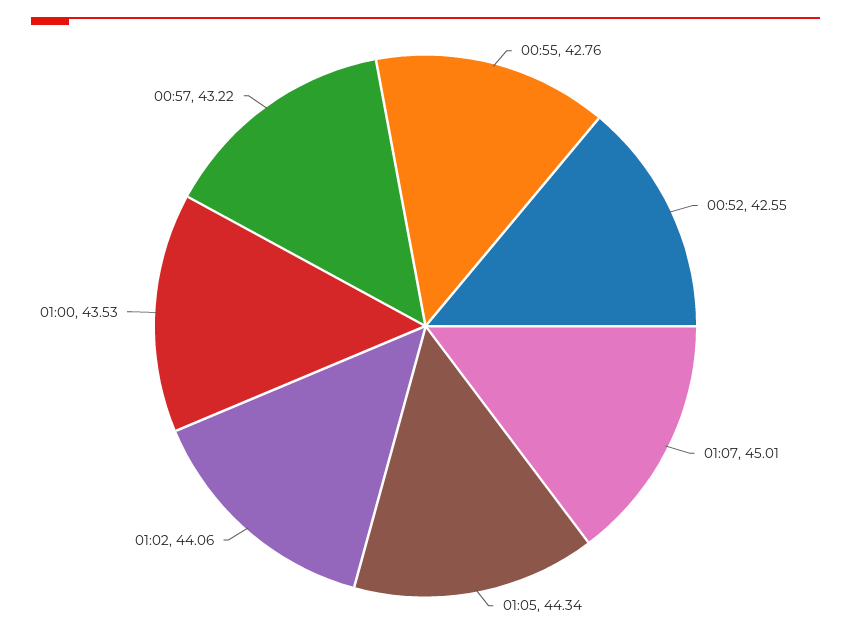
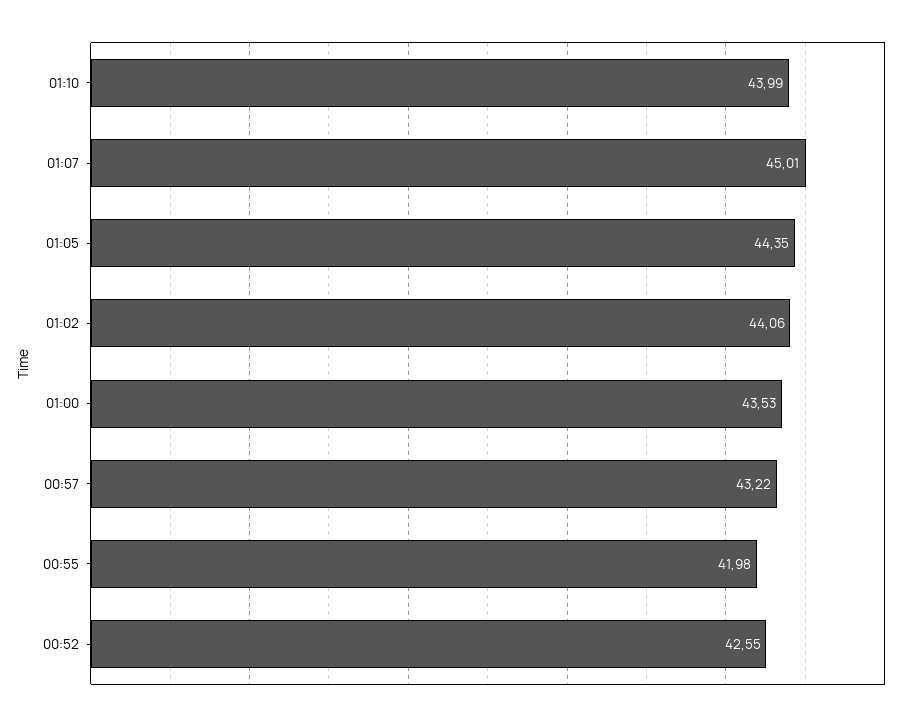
00:55: 42.76 -> 41.98
01:05: 44.34 -> 44.35
01:10: none -> 43.99

